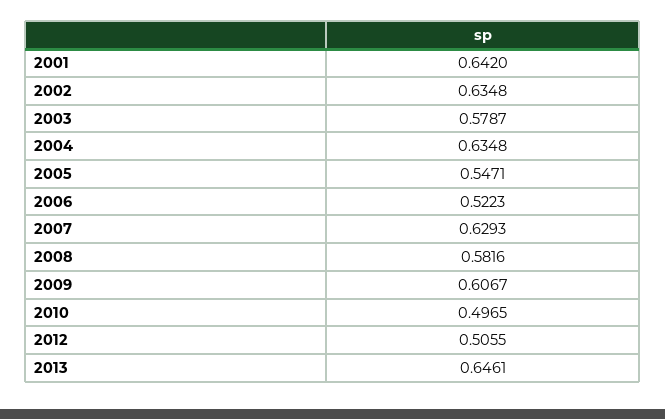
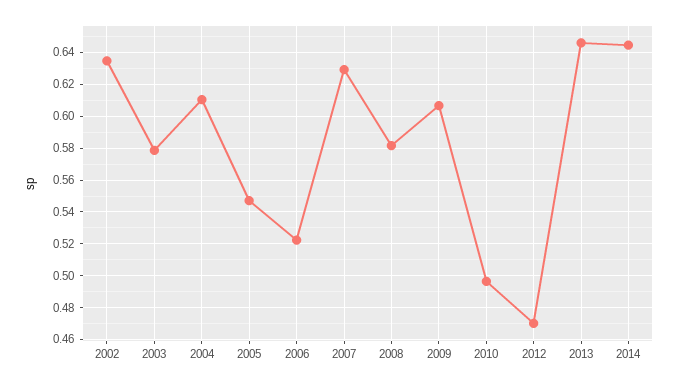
2001: 0.642 -> none
2004: 0.6348 -> 0.61
2012: 0.5055 -> 0.47
2014: none -> 0.645

